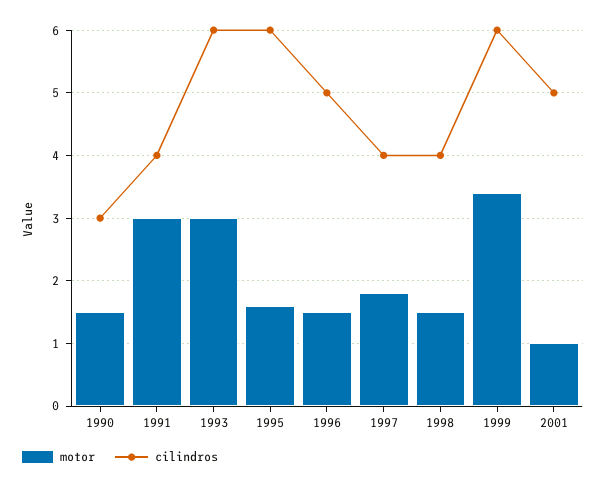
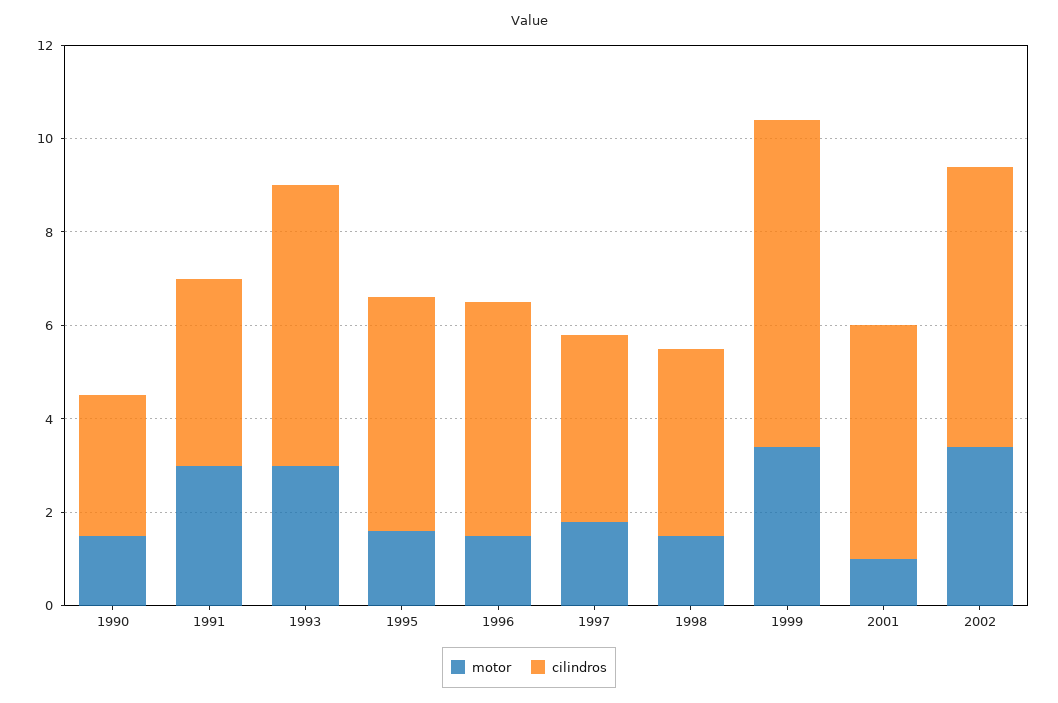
cilindros, 1995: 6 -> 5
cilindros, 1999: 6 -> 7
motor, 2002: none -> 3.5
cilindros, 2002: none -> 6

